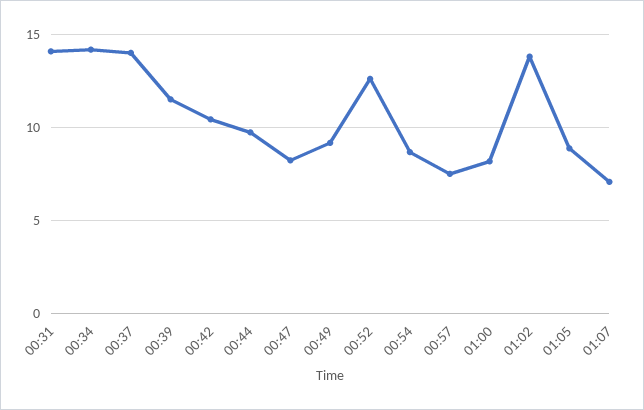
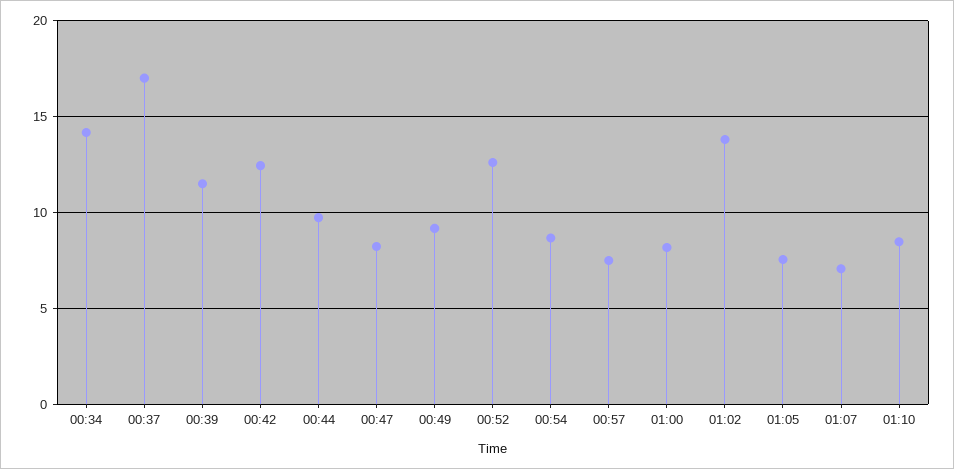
00:31: 14 -> none
00:37: 14 -> 17
00:42: 10.5 -> 12.5
01:05: 9 -> 7.5
01:10: none -> 8.5

